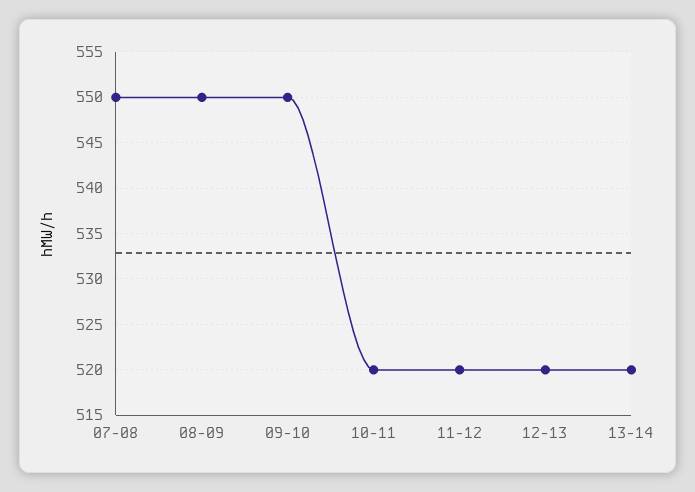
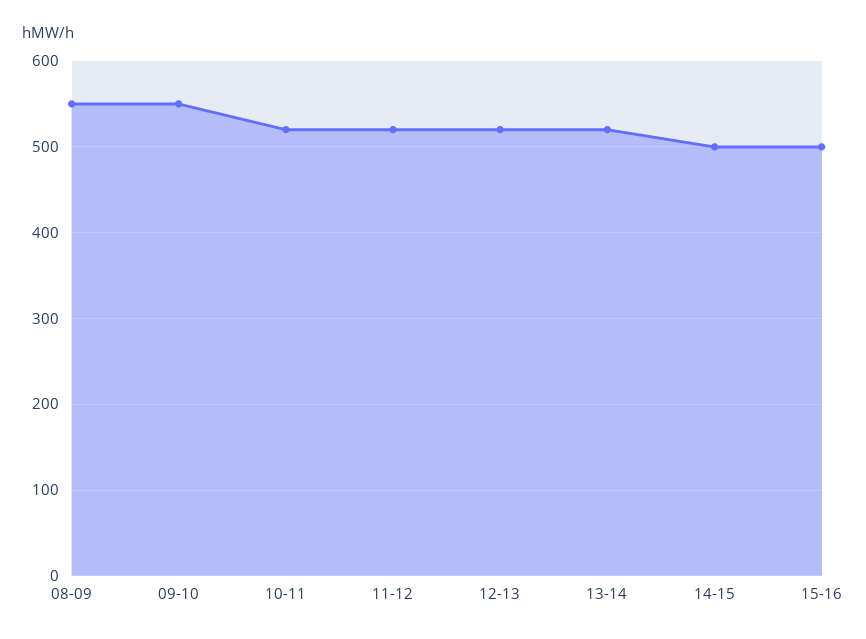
07-08: 550 -> none
14-15: none -> 500
15-16: none -> 500

